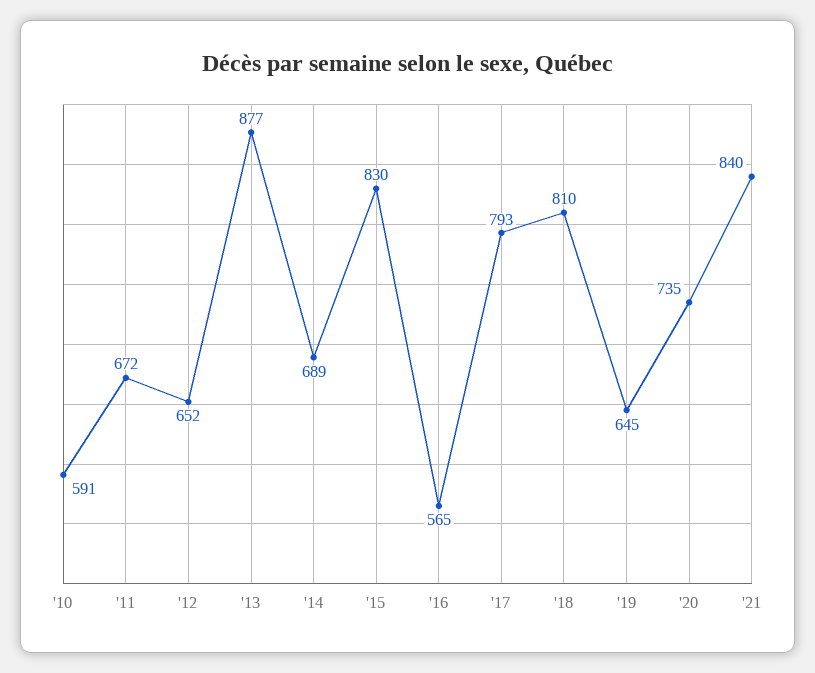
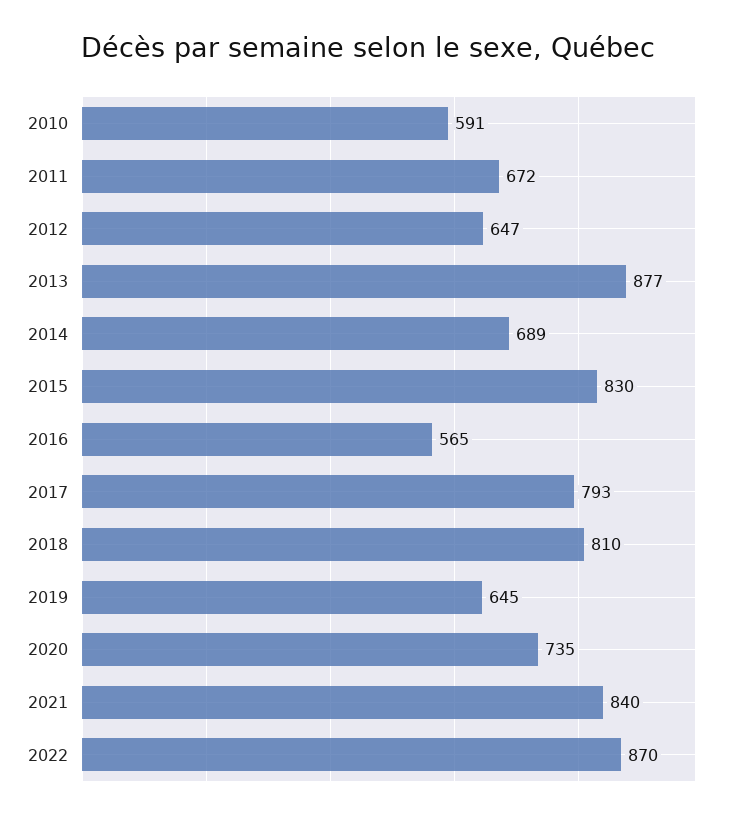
'12: 652 -> 647
2022: none -> 870

